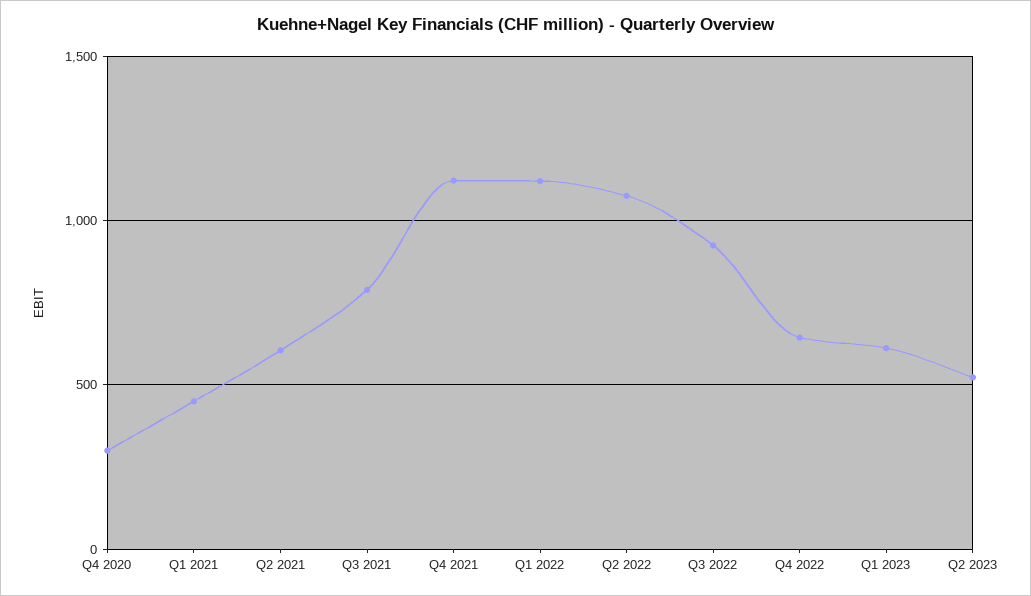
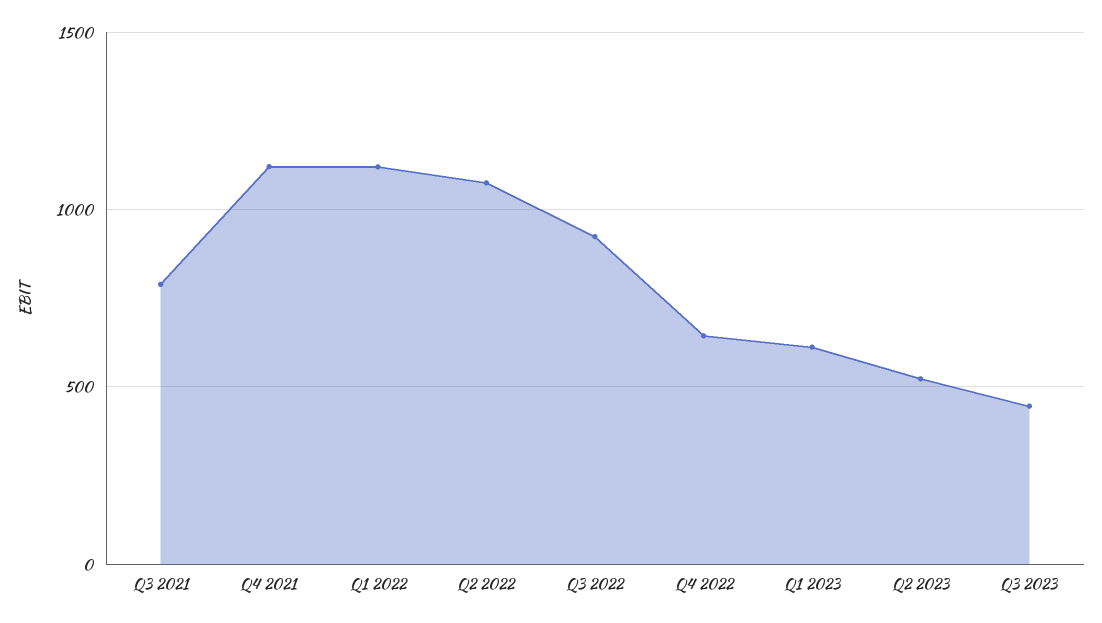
Q4 2020: 300 -> none
Q1 2021: 450 -> none
Q2 2021: 600 -> none
Q3 2023: none -> 450

